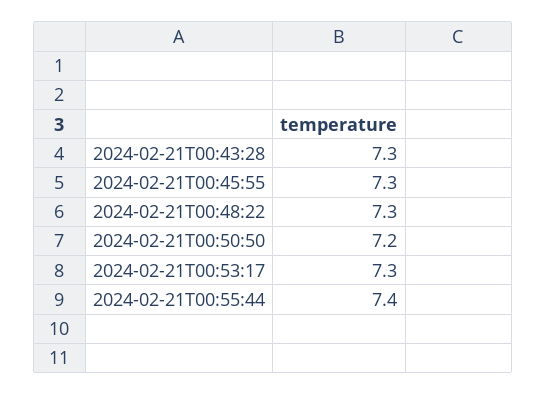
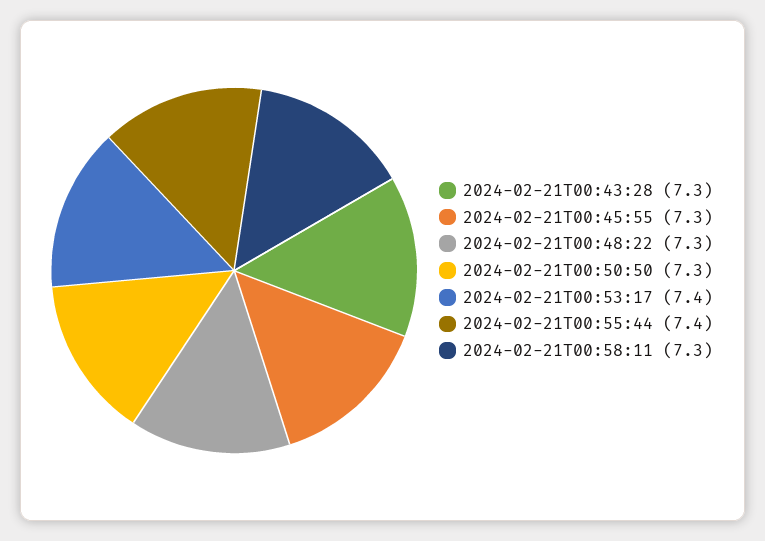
2024-02-21T00:50:50: 7.2 -> 7.3
2024-02-21T00:53:17: 7.3 -> 7.4
2024-02-21T00:58:11: none -> 7.3

